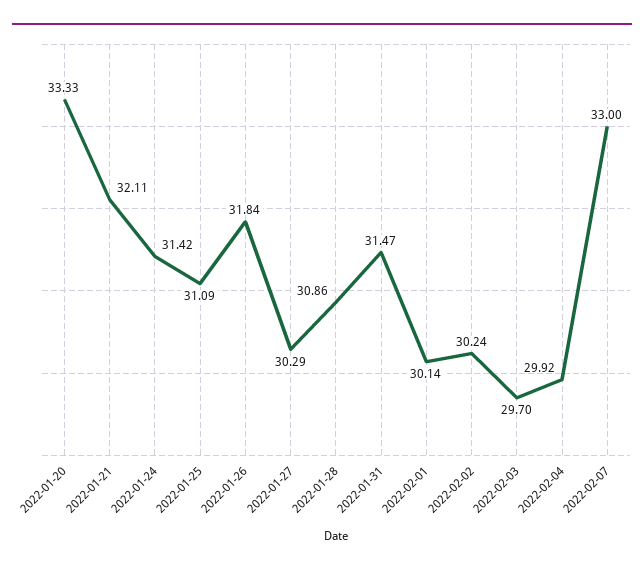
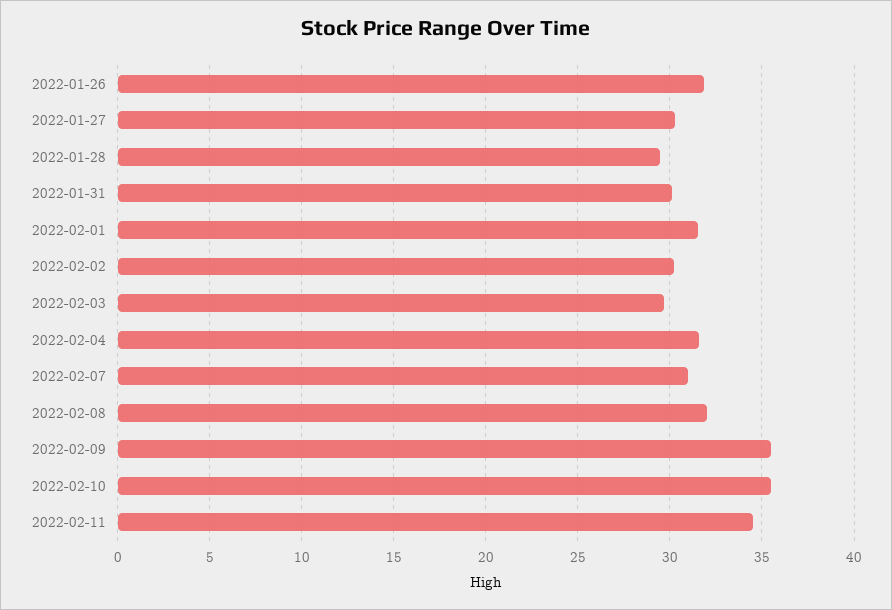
2022-01-20: 33.33 -> none
2022-01-21: 32.11 -> none
2022-01-24: 31.42 -> none
2022-01-25: 31.09 -> none
2022-01-28: 30.86 -> 29.5
2022-01-31: 31.47 -> 30
2022-02-01: 30.14 -> 31.5
2022-02-04: 29.92 -> 31.5
2022-02-07: 33 -> 31
2022-02-08: none -> 32
2022-02-09: none -> 35.5
2022-02-10: none -> 35.5
2022-02-11: none -> 34.5

